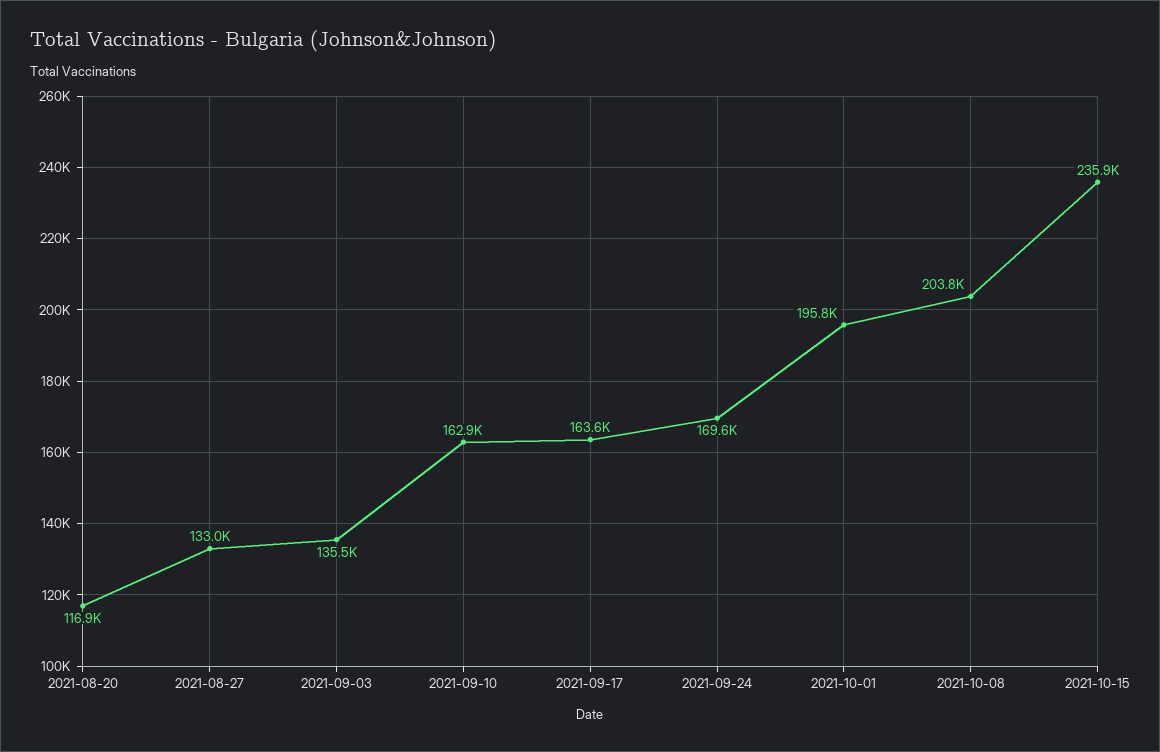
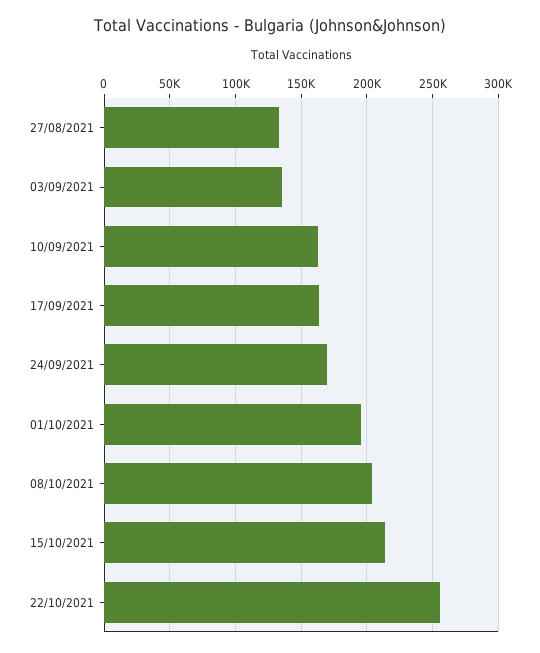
2021-08-20: 116900 -> none
2021-10-15: 235900 -> 215000
22/10/2021: none -> 255000

